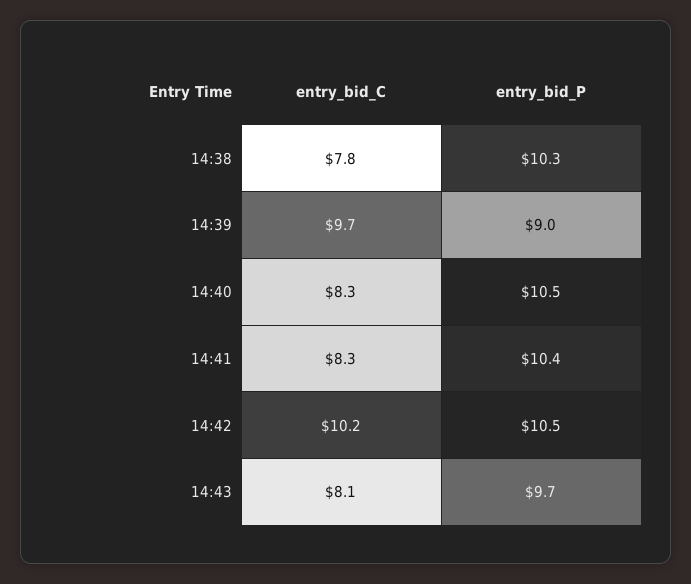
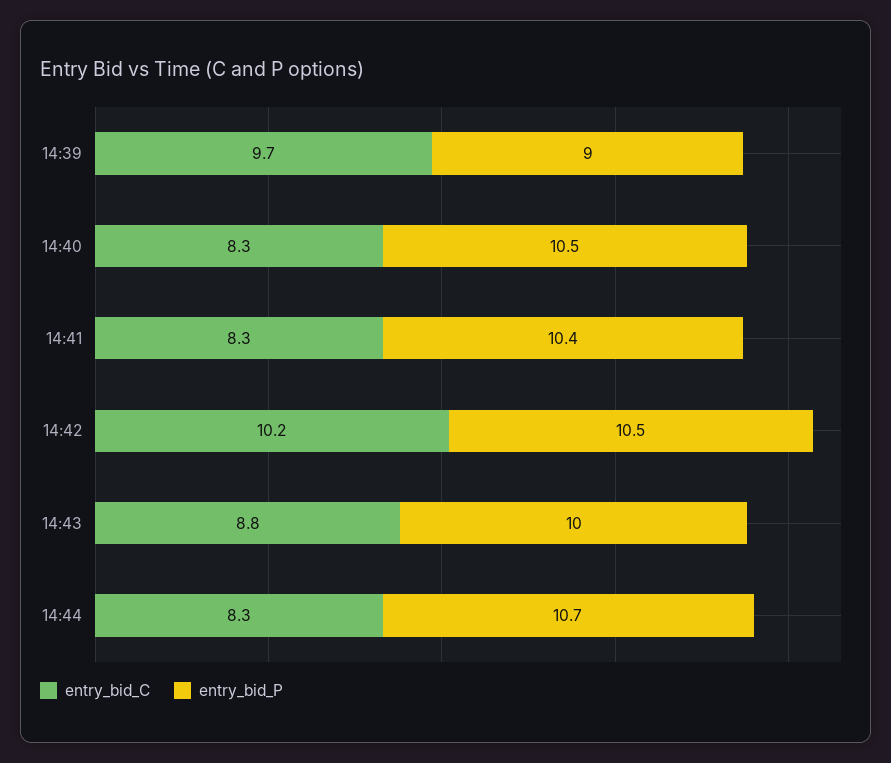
entry_bid_C, 14:38: 7.8 -> none
entry_bid_P, 14:38: 10.3 -> none
entry_bid_C, 14:43: 8.1 -> 8.8
entry_bid_P, 14:43: 9.7 -> 10
entry_bid_C, 14:44: none -> 8.3
entry_bid_P, 14:44: none -> 10.7

